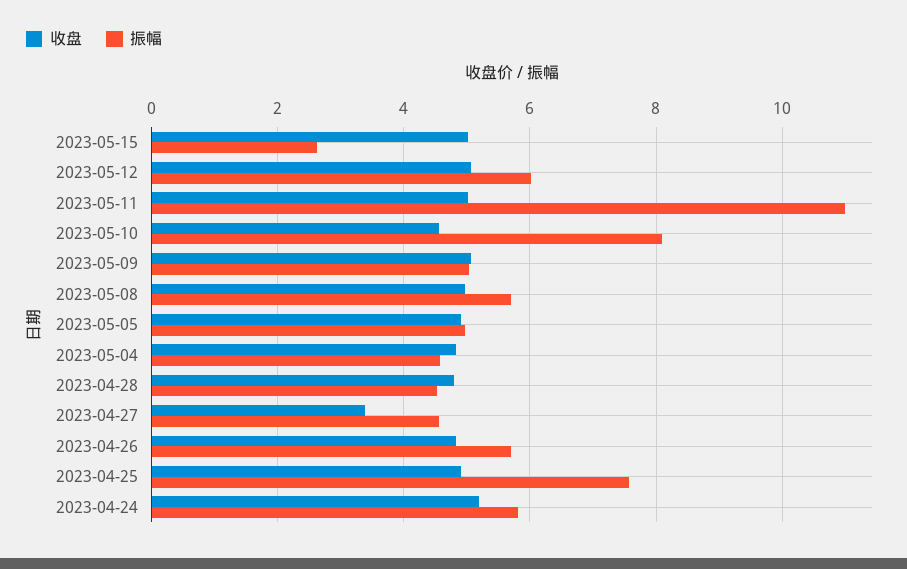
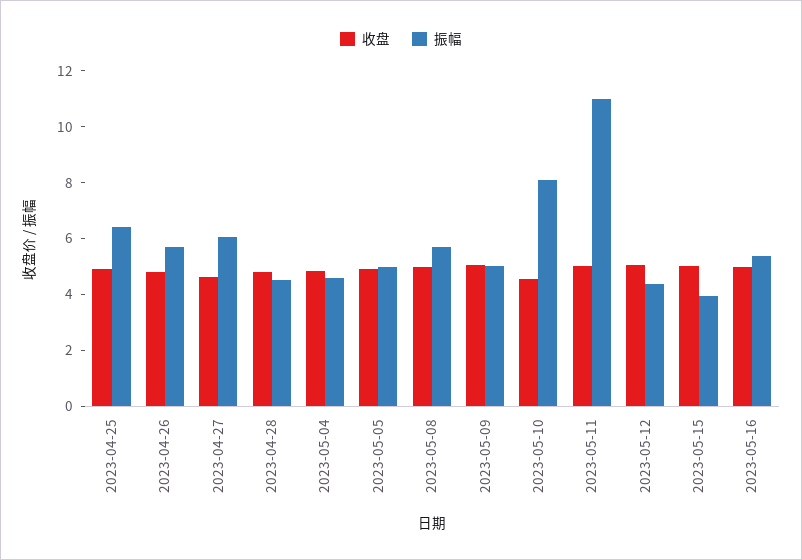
振幅, 2023-05-15: 2.6 -> 4
振幅, 2023-05-12: 6 -> 4.5
收盘, 2023-04-27: 3.4 -> 4.5
振幅, 2023-04-27: 4.6 -> 6
振幅, 2023-04-25: 7.6 -> 6.5
收盘, 2023-04-24: 5.2 -> none
振幅, 2023-04-24: 5.8 -> none
收盘, 2023-05-16: none -> 5
振幅, 2023-05-16: none -> 5.5

